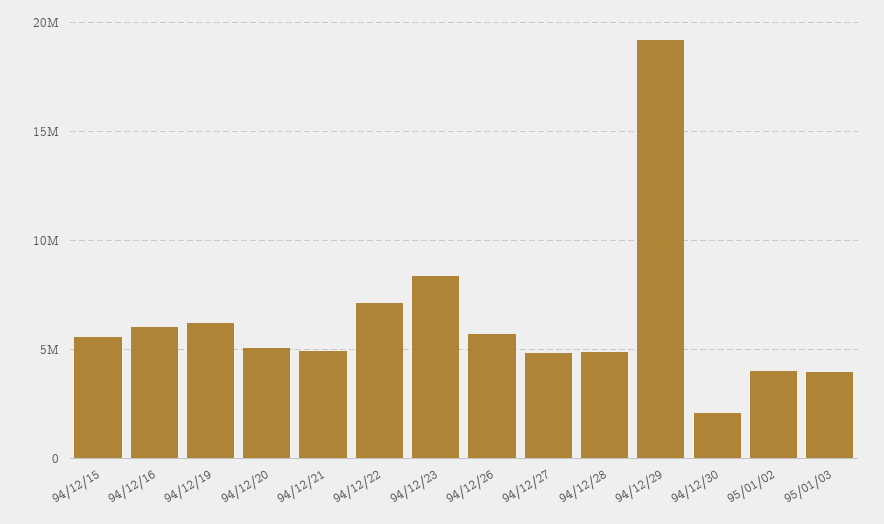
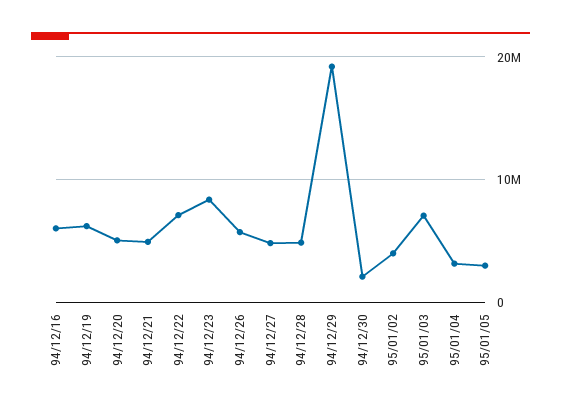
94/12/15: 5500000 -> none
95/01/03: 4000000 -> 7000000
95/01/04: none -> 3000000
95/01/05: none -> 3000000

